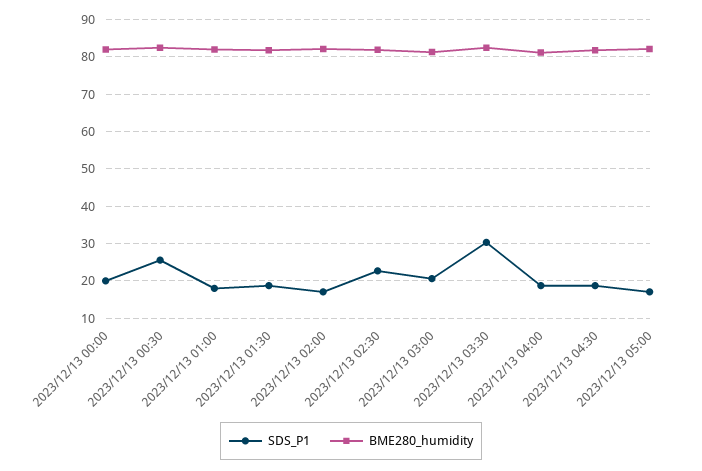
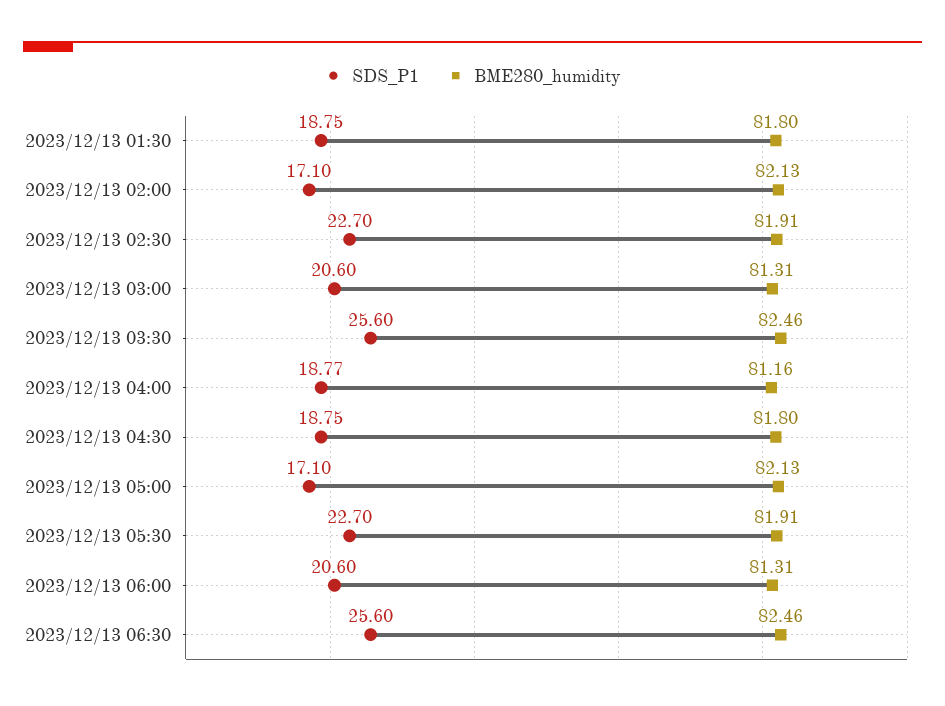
SDS_P1, 2023/12/13 00:00: 20 -> none
BME280_humidity, 2023/12/13 00:00: 82 -> none
SDS_P1, 2023/12/13 00:30: 26 -> none
BME280_humidity, 2023/12/13 00:30: 82 -> none
SDS_P1, 2023/12/13 01:00: 18 -> none
BME280_humidity, 2023/12/13 01:00: 82 -> none
SDS_P1, 2023/12/13 03:30: 30 -> 25.6
SDS_P1, 2023/12/13 05:30: none -> 22.7
BME280_humidity, 2023/12/13 05:30: none -> 81.91
SDS_P1, 2023/12/13 06:00: none -> 20.6
BME280_humidity, 2023/12/13 06:00: none -> 81.31
SDS_P1, 2023/12/13 06:30: none -> 25.6
BME280_humidity, 2023/12/13 06:30: none -> 82.46

